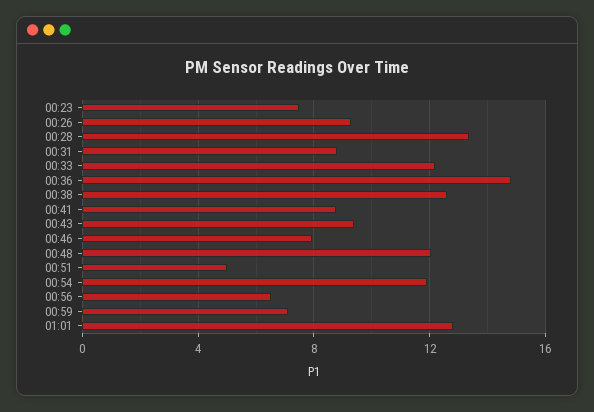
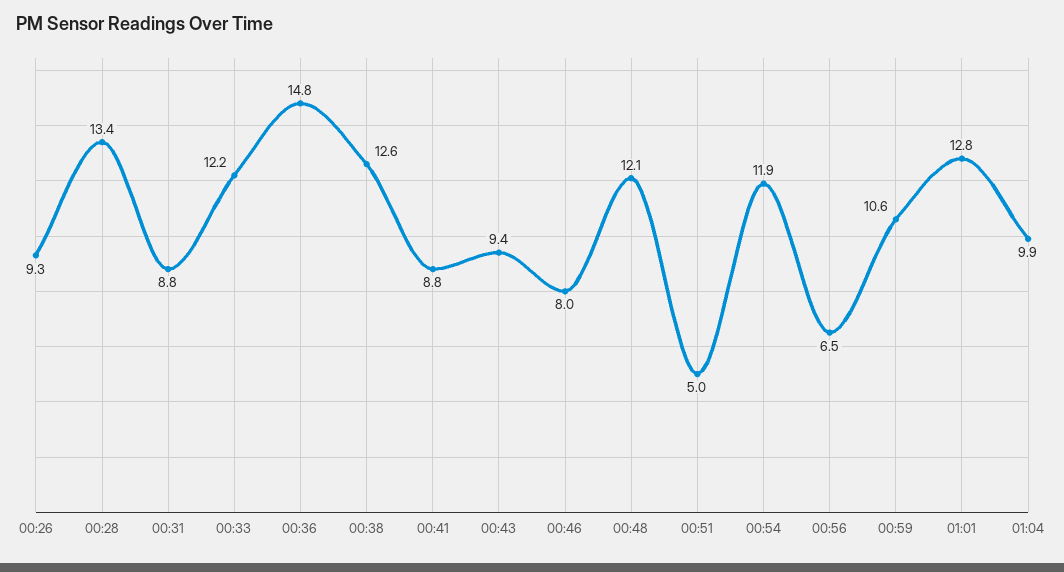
00:23: 7.5 -> none
00:59: 7 -> 10.6
01:04: none -> 9.9

